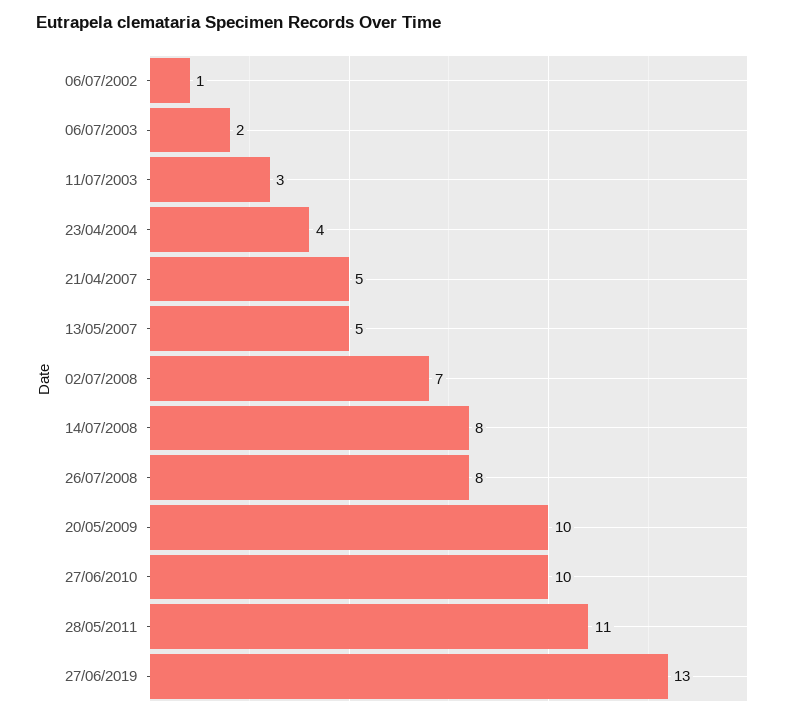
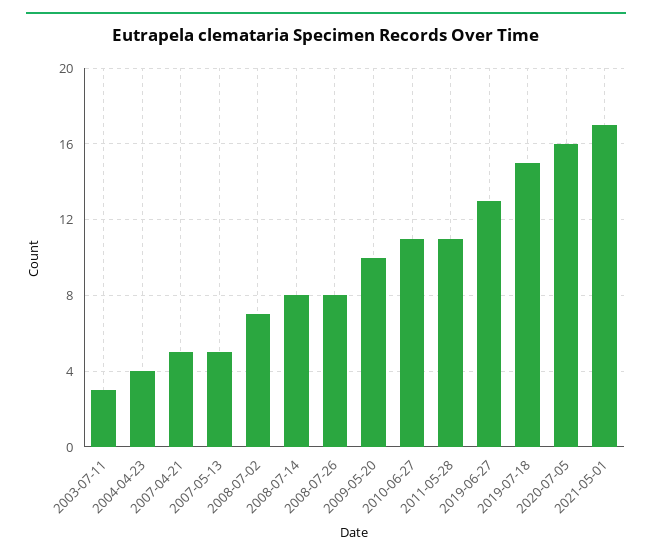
06/07/2002: 1 -> none
06/07/2003: 2 -> none
27/06/2010: 10 -> 11
2019-07-18: none -> 15
2020-07-05: none -> 16
2021-05-01: none -> 17

